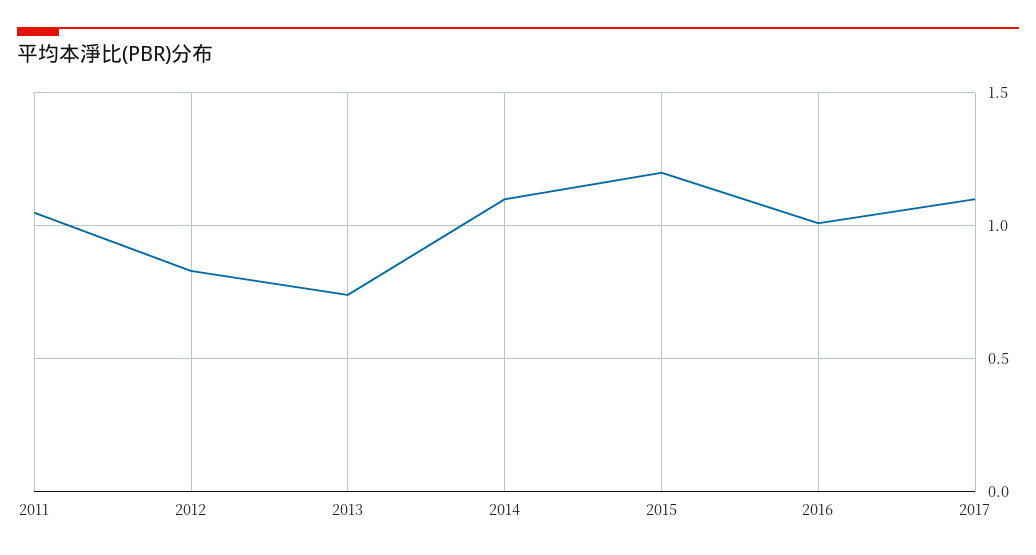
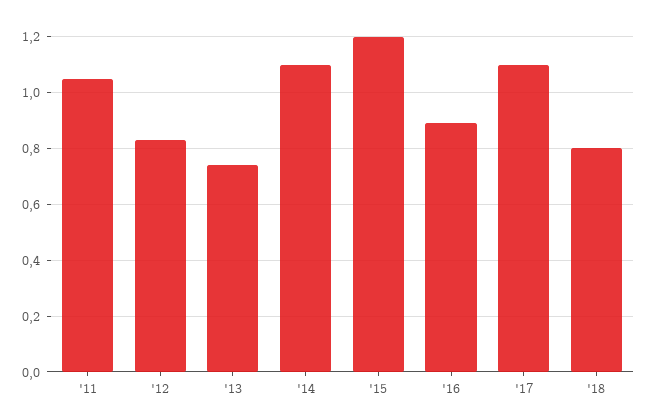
2016: 1 -> 0.9
'18: none -> 0.8

